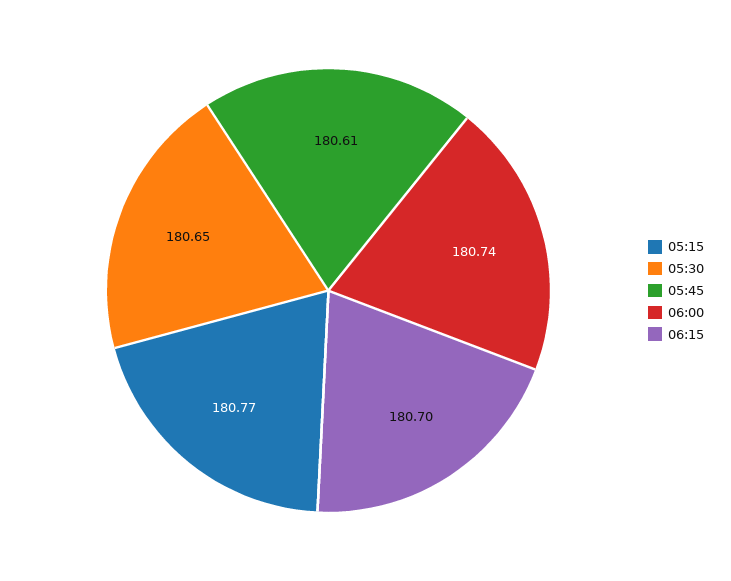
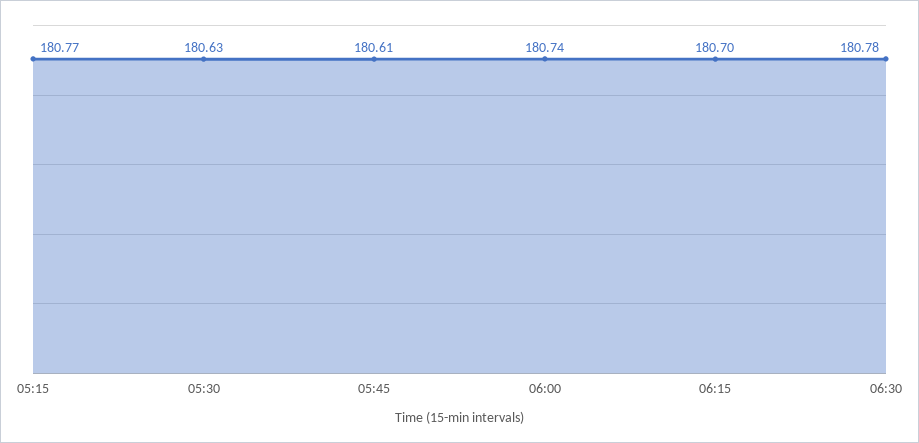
05:30: 180.65 -> 180.63
06:30: none -> 180.78

